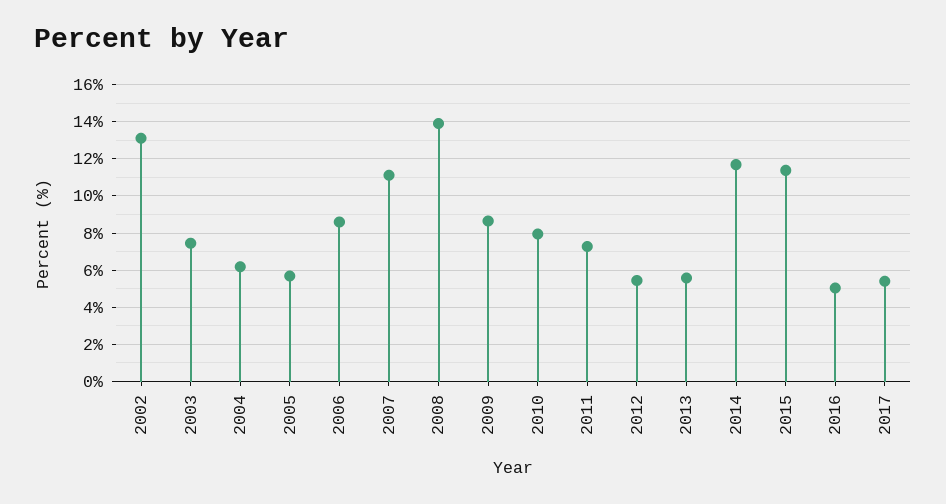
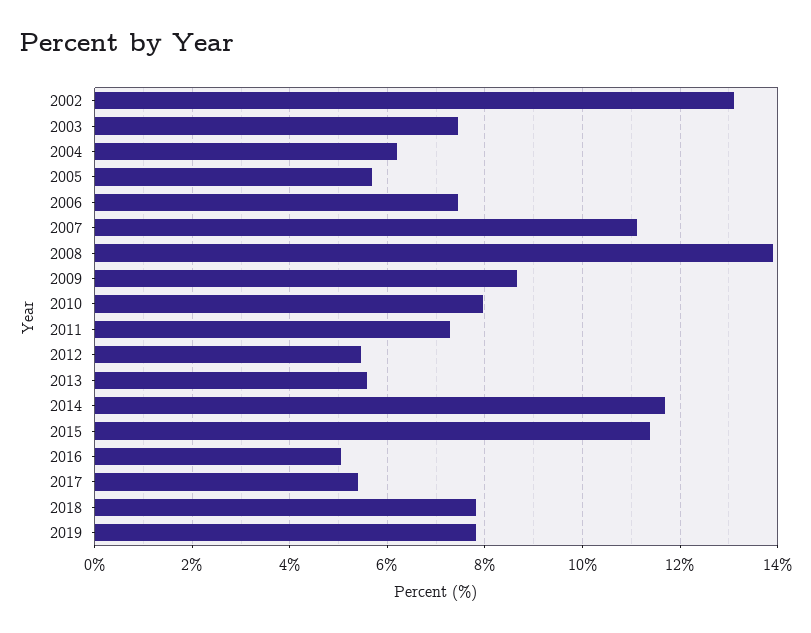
2006: 8.5 -> 7.4
2018: none -> 7.8
2019: none -> 7.8

